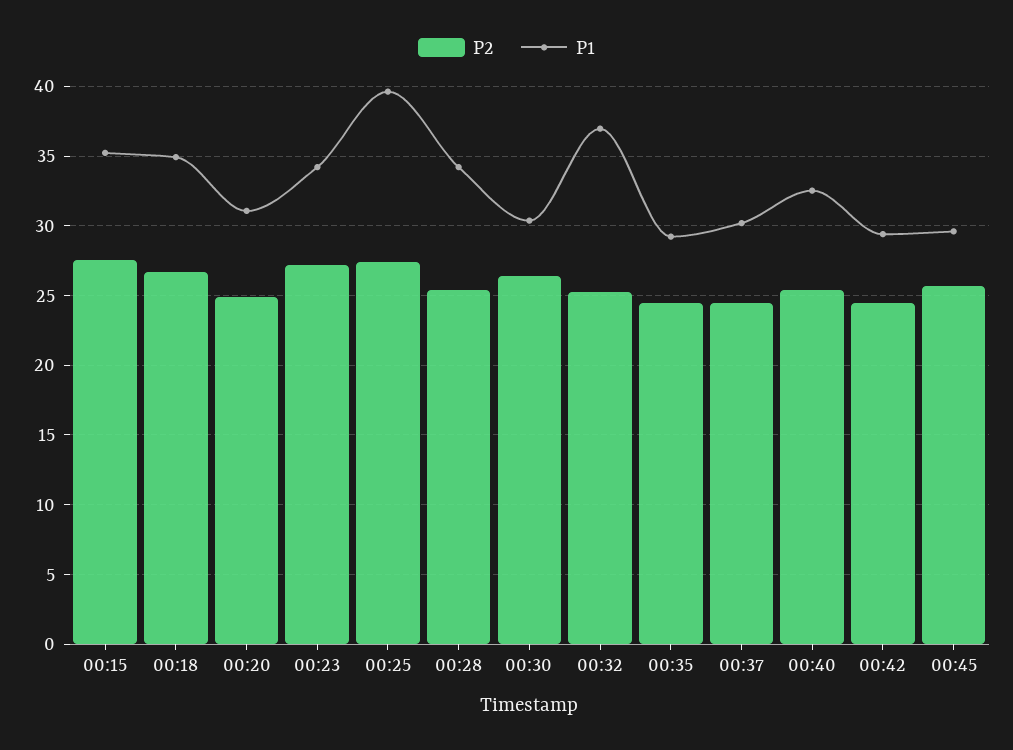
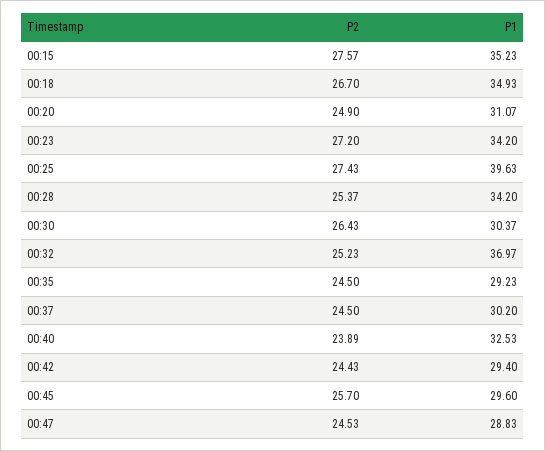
P2, 00:40: 25.5 -> 23.89
P2, 00:47: none -> 24.53
P1, 00:47: none -> 28.83

